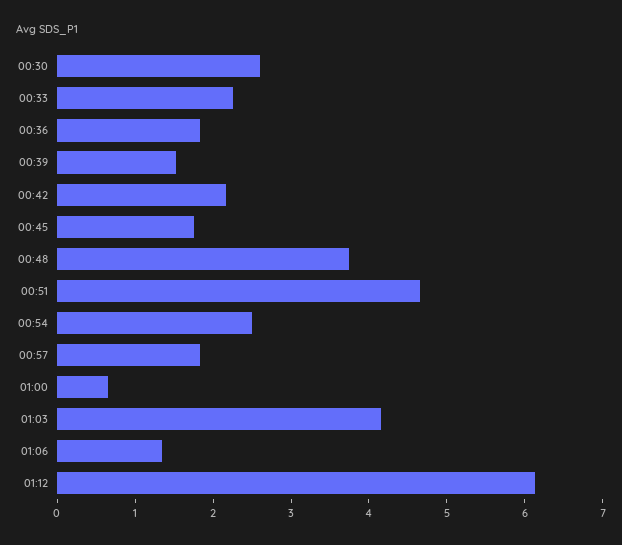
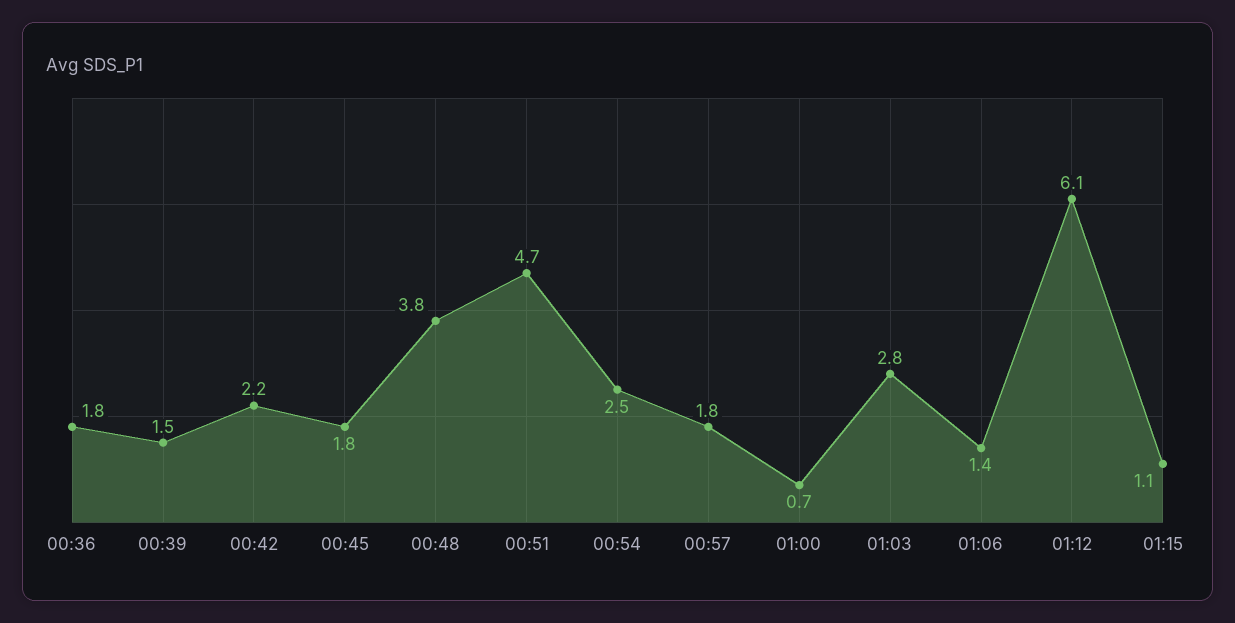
00:30: 2.6 -> none
00:33: 2.2 -> none
01:03: 4.2 -> 2.8
01:15: none -> 1.1

